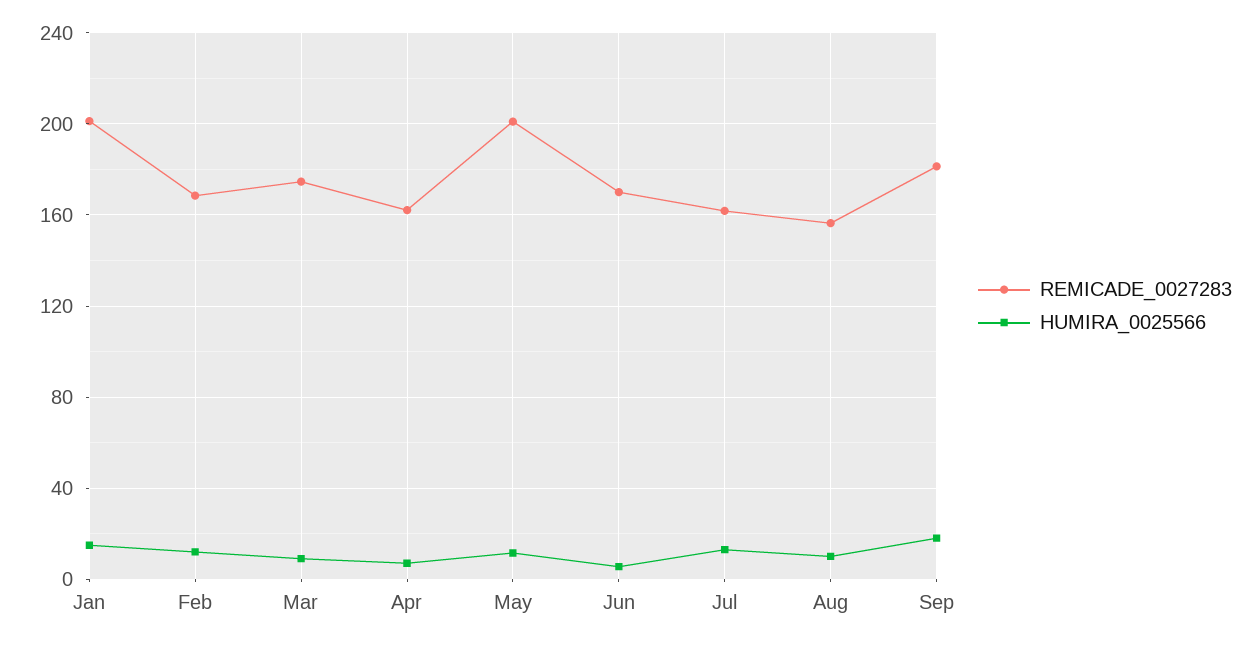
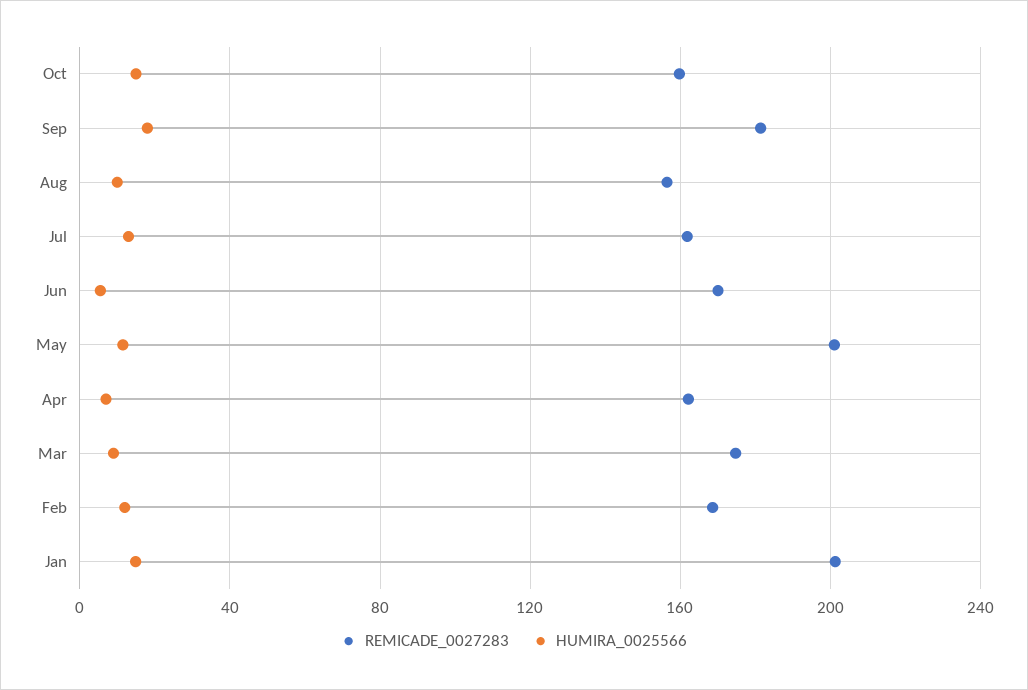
REMICADE_0027283, Oct: none -> 160
HUMIRA_0025566, Oct: none -> 15

